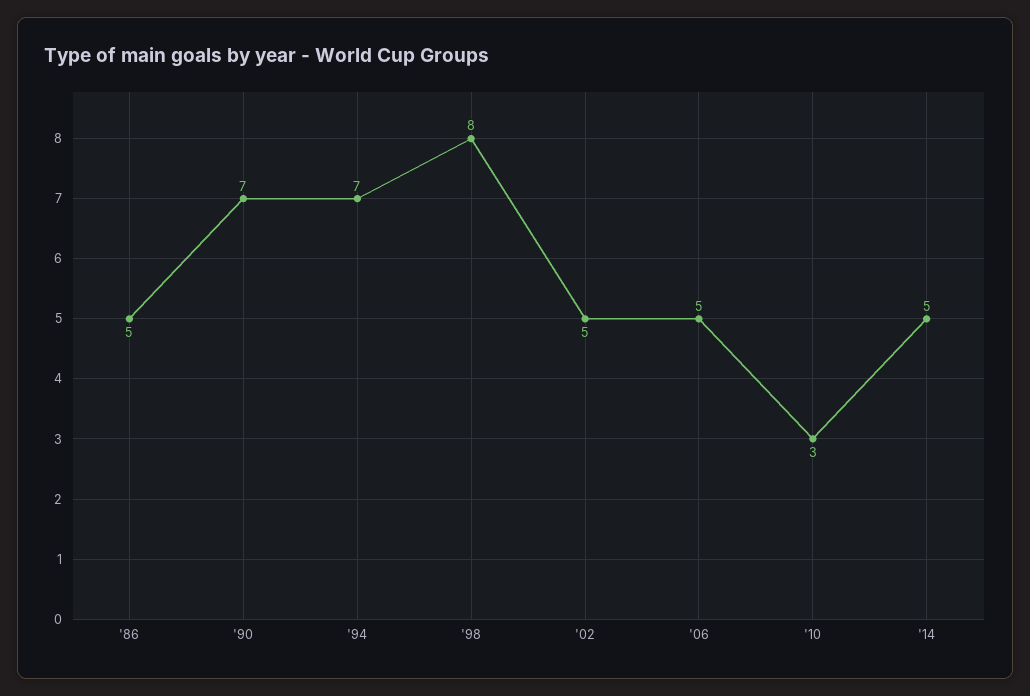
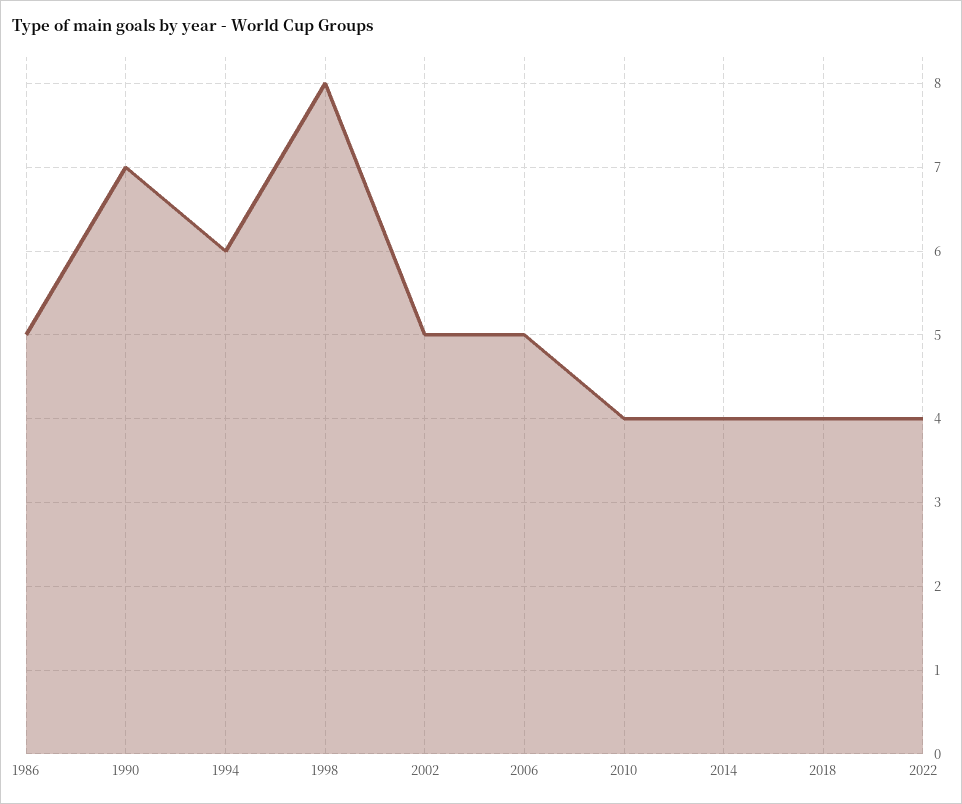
'94: 7 -> 6
'10: 3 -> 4
'14: 5 -> 4
2018: none -> 4
2022: none -> 4

